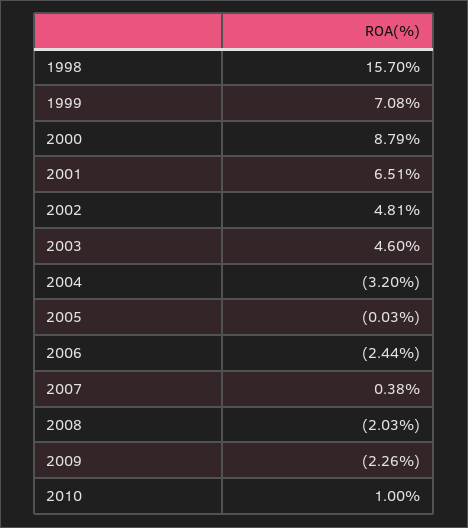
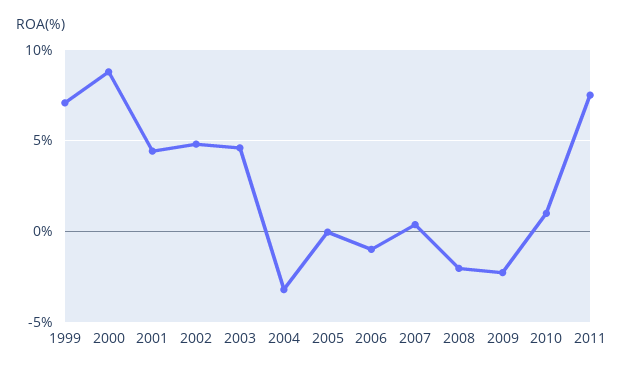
1998: 15.7 -> none
2001: 6.51 -> 4.5
2006: -2.44 -> -1
2011: none -> 7.5

